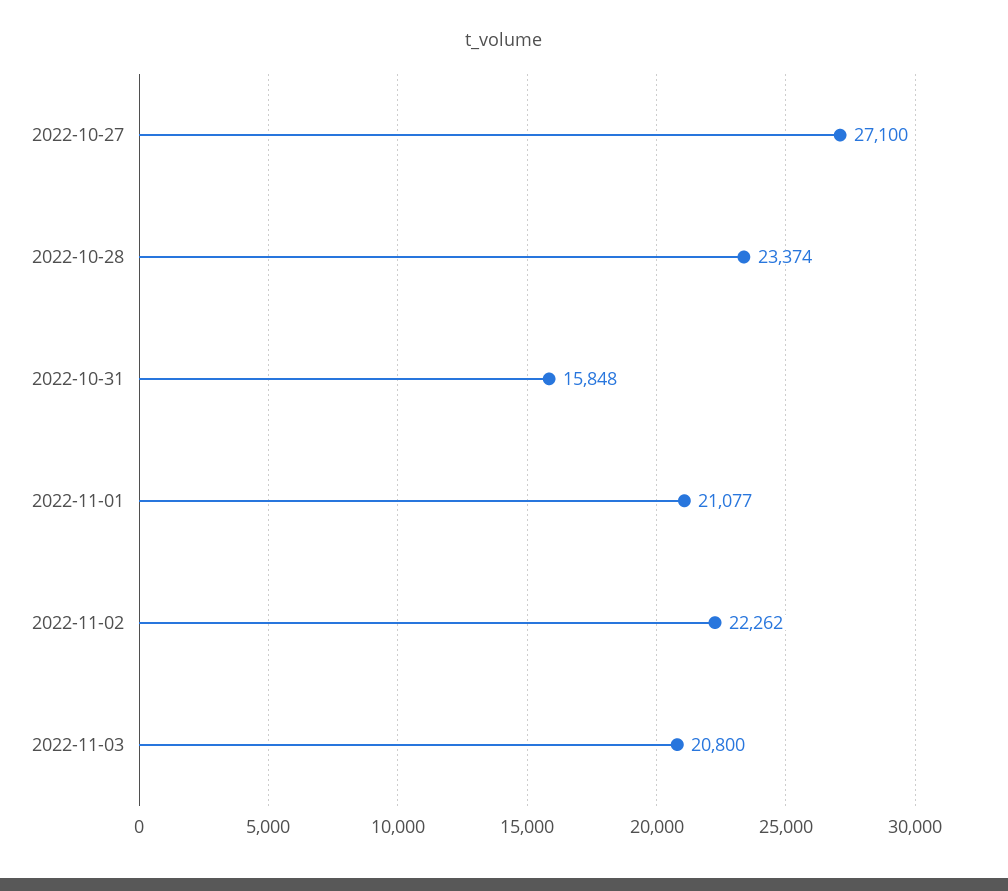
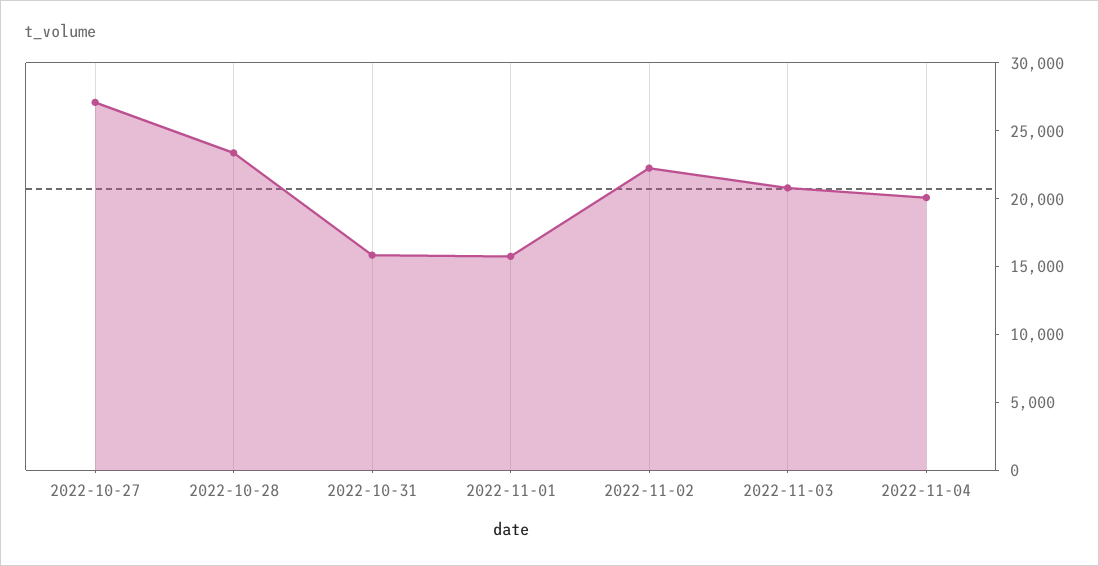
2022-11-01: 21077 -> 16000
2022-11-04: none -> 20000

